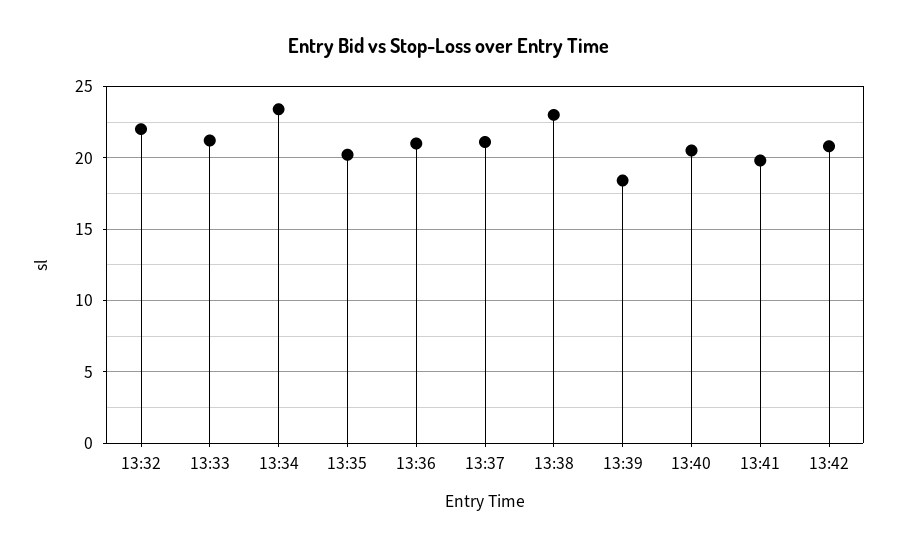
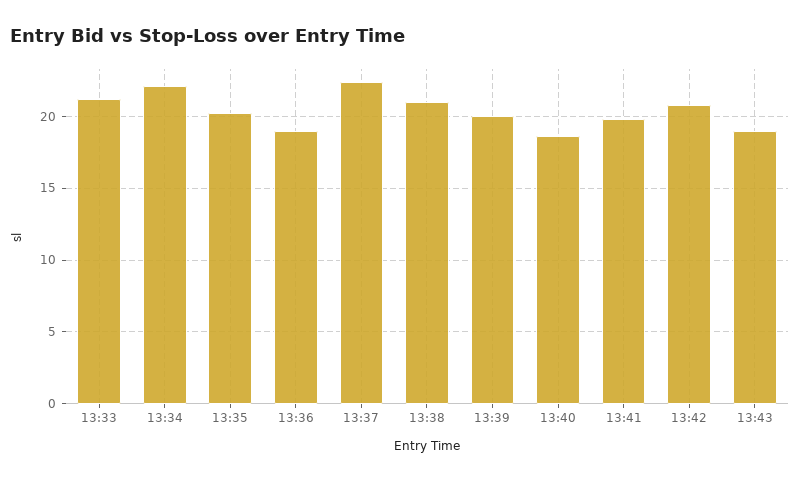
13:32: 22 -> none
13:34: 23.5 -> 22
13:36: 21 -> 19
13:37: 21 -> 22.5
13:38: 23 -> 21
13:39: 18.5 -> 20
13:40: 20.5 -> 18.5
13:43: none -> 19

